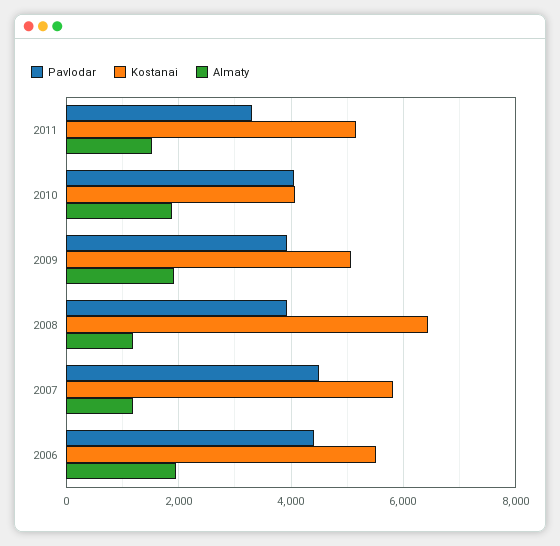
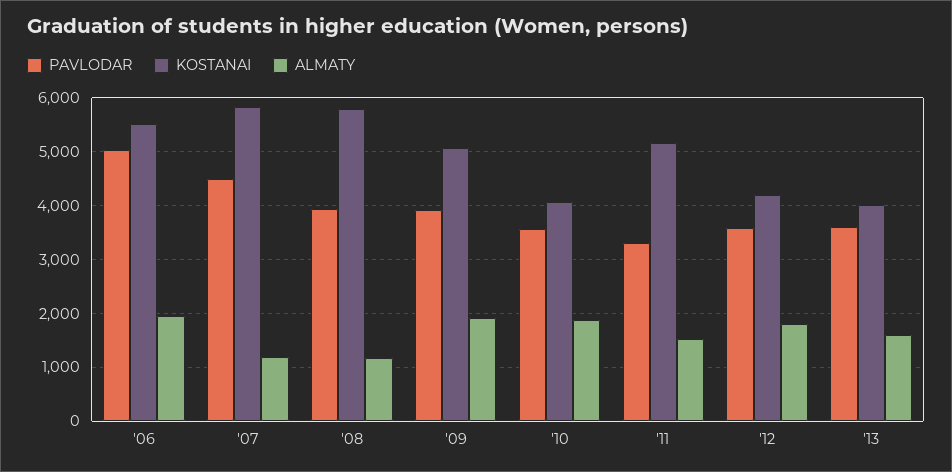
Pavlodar, 2010: 4000 -> 3600
Kostanai, 2008: 6400 -> 5800
Pavlodar, 2006: 4400 -> 5000
Pavlodar, '12: none -> 3600
Kostanai, '12: none -> 4200
Almaty, '12: none -> 1800
Pavlodar, '13: none -> 3600
Kostanai, '13: none -> 4000
Almaty, '13: none -> 1600

